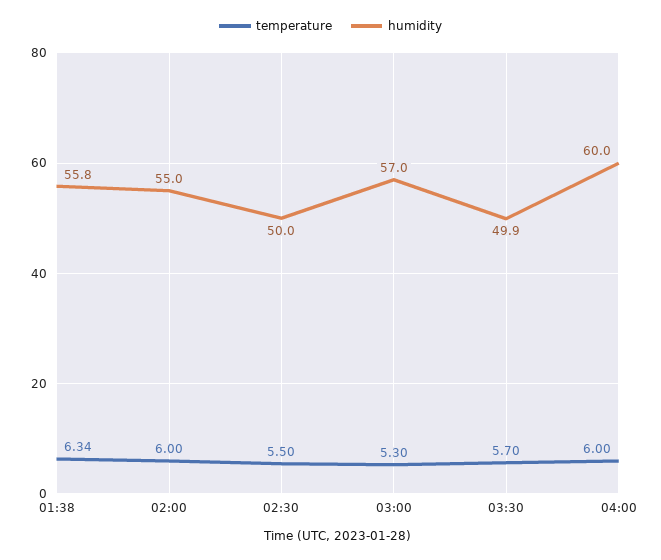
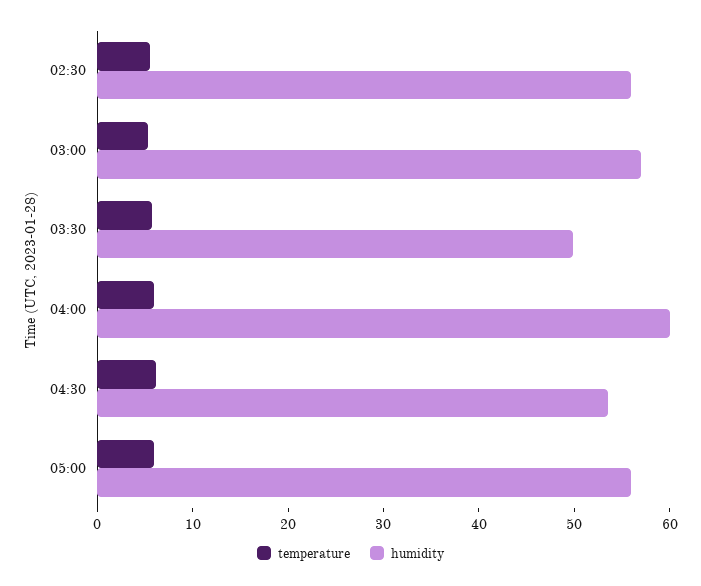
temperature, 01:38: 6.34 -> none
humidity, 01:38: 55.8 -> none
temperature, 02:00: 6 -> none
humidity, 02:00: 55 -> none
humidity, 02:30: 50 -> 56
temperature, 04:30: none -> 6
humidity, 04:30: none -> 54
temperature, 05:00: none -> 6
humidity, 05:00: none -> 56

